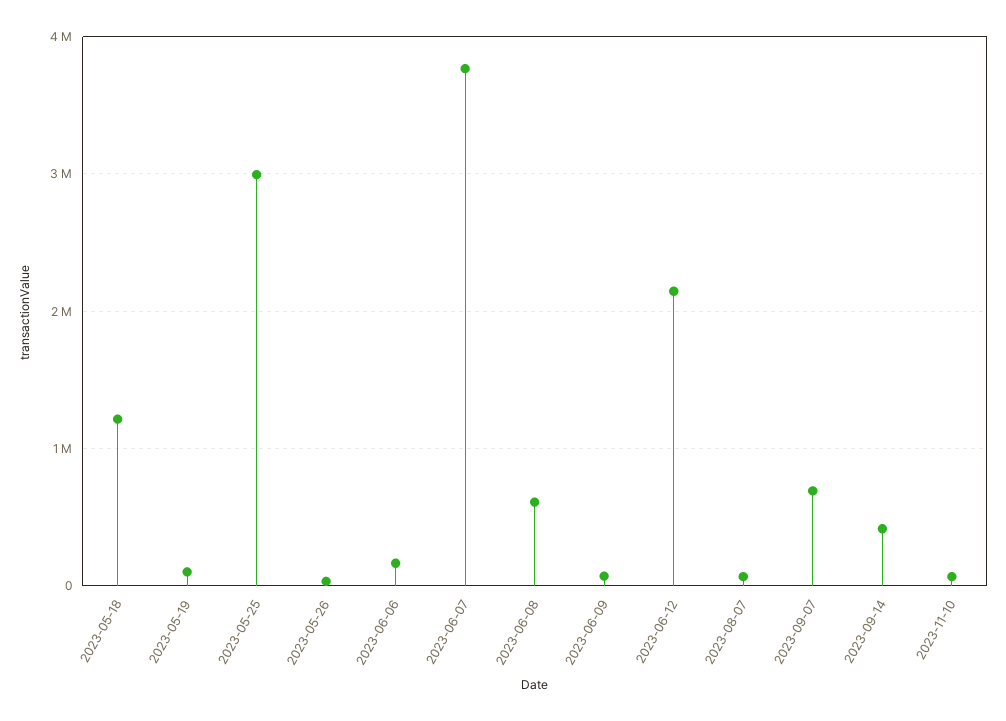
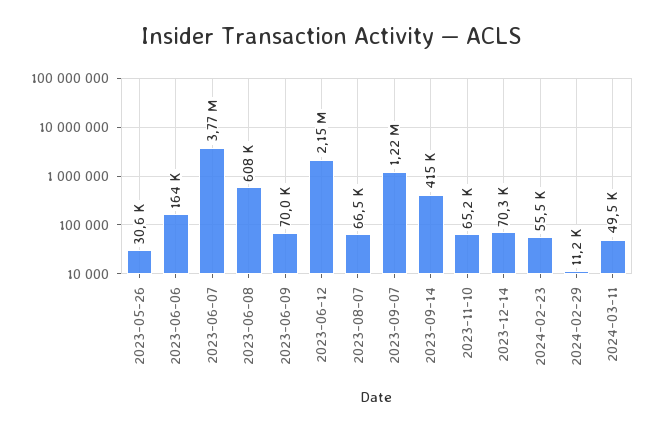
2023-05-18: 1200000 -> none
2023-05-19: 100000 -> none
2023-05-25: 3000000 -> none
2023-09-07: 700000 -> 1220000
2023-12-14: none -> 70300
2024-02-23: none -> 55500
2024-02-29: none -> 11200
2024-03-11: none -> 49500

